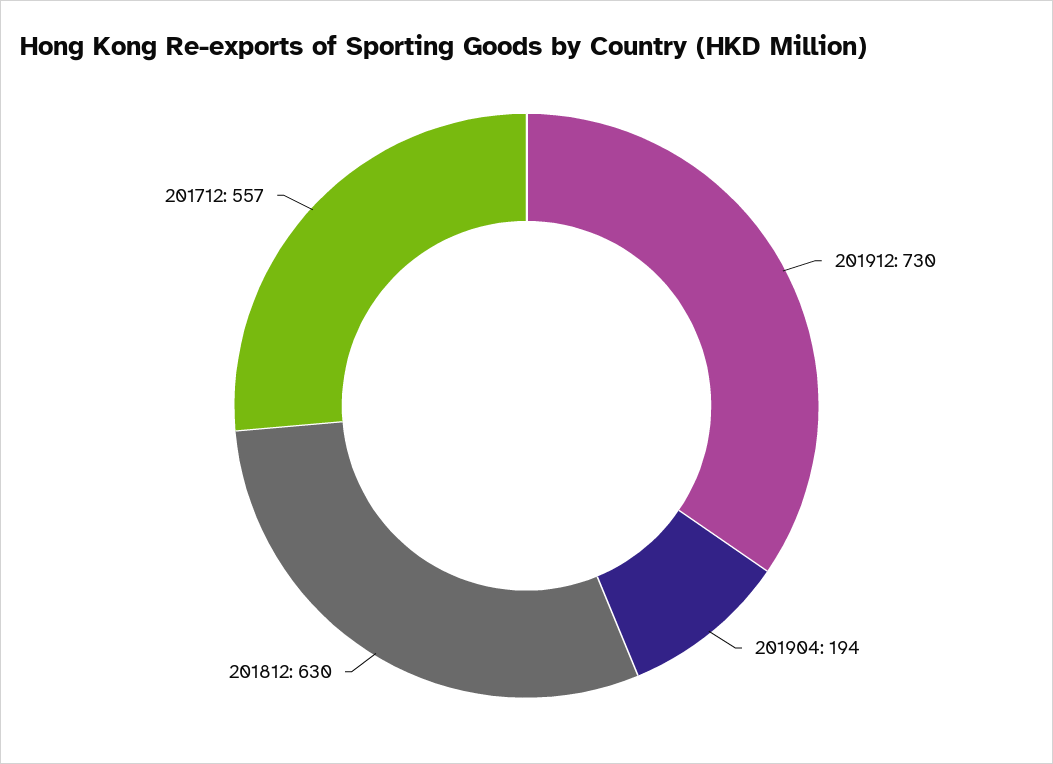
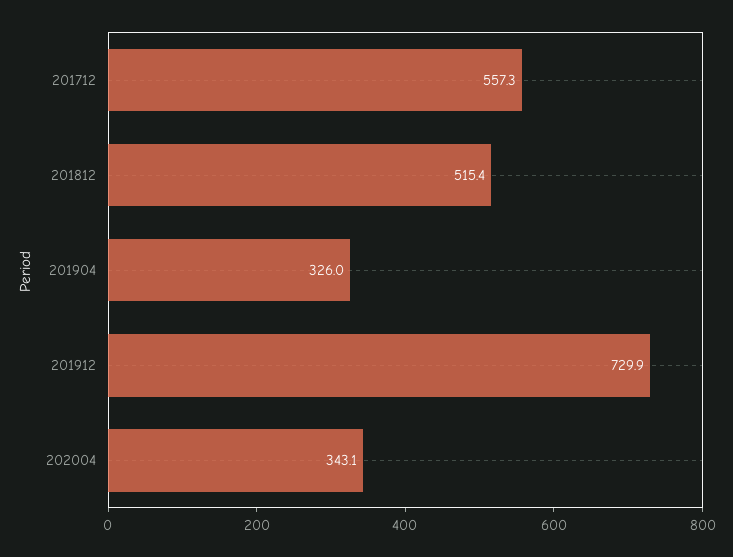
201904: 194 -> 326
201812: 630 -> 515.4
202004: none -> 343.1

